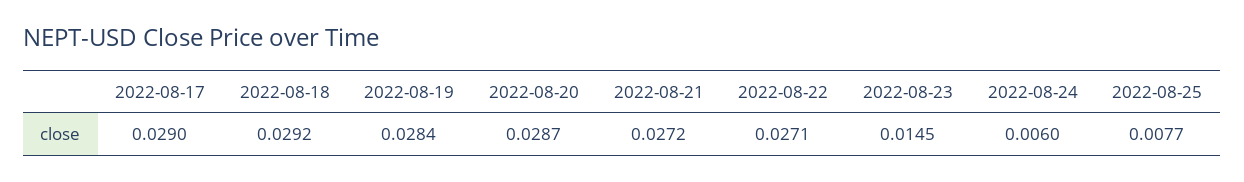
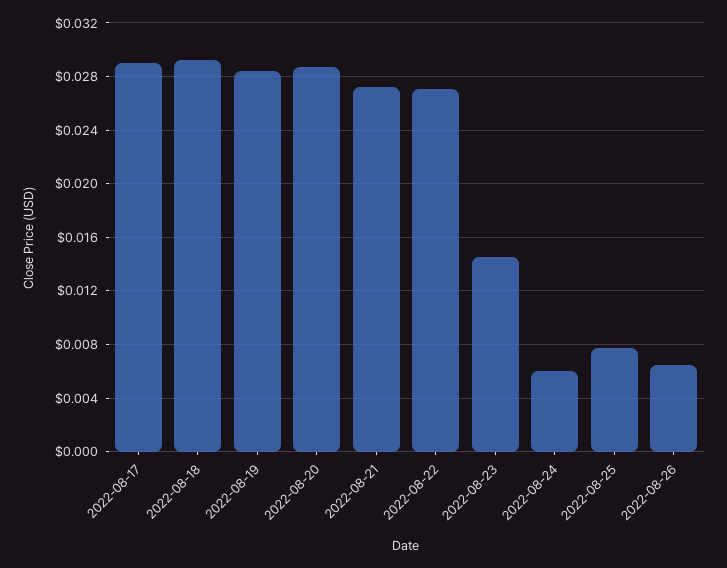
2022-08-26: none -> 0.0065

